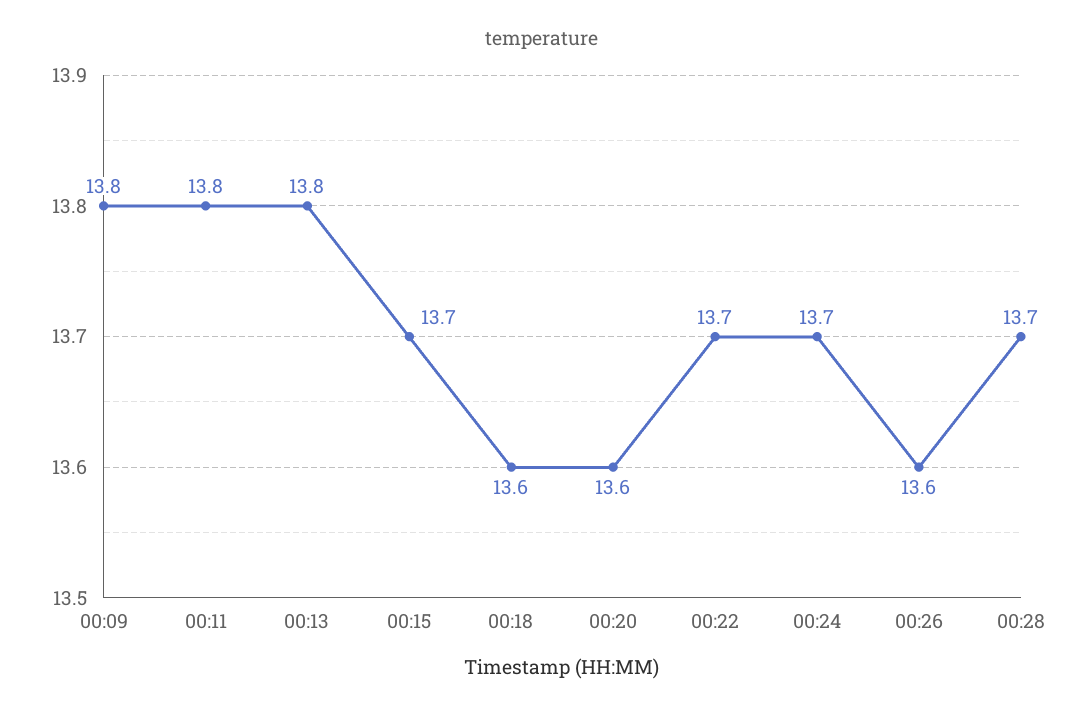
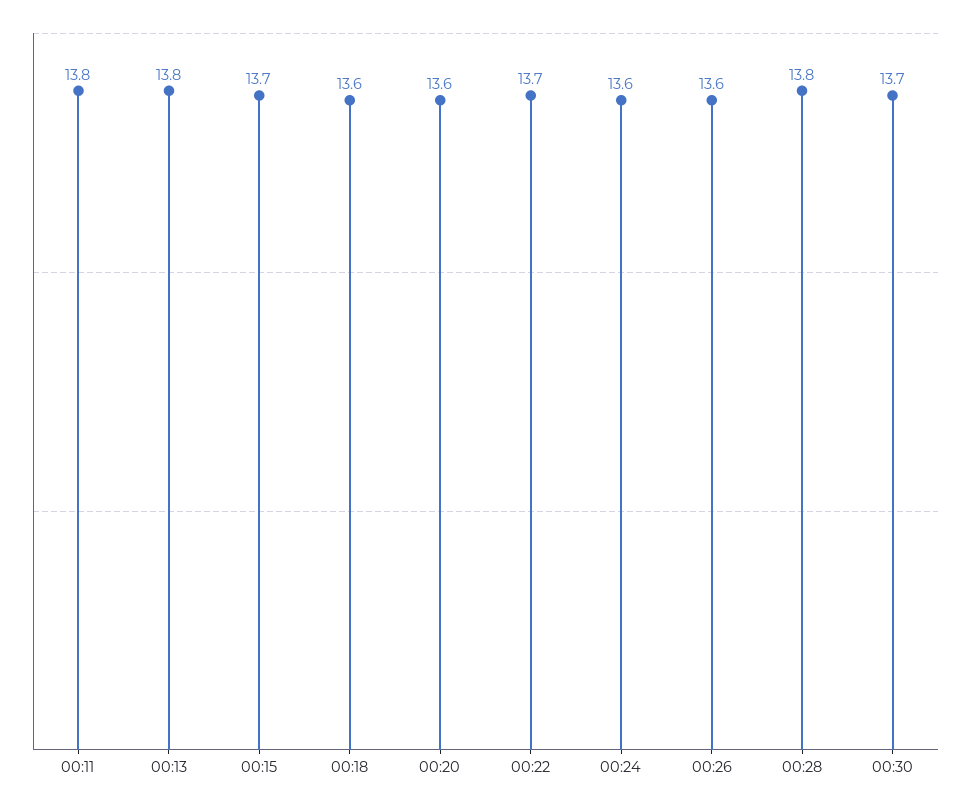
00:09: 13.8 -> none
00:24: 13.7 -> 13.6
00:28: 13.7 -> 13.8
00:30: none -> 13.7

